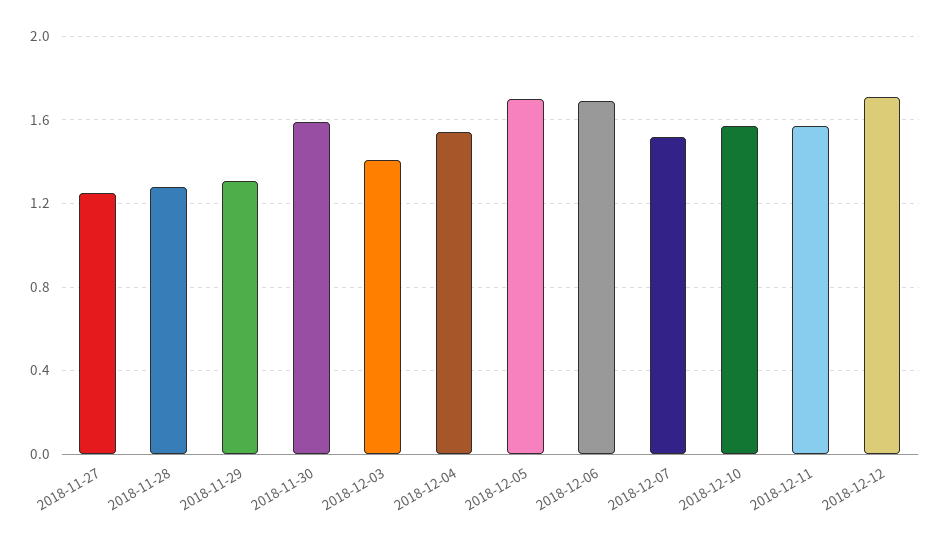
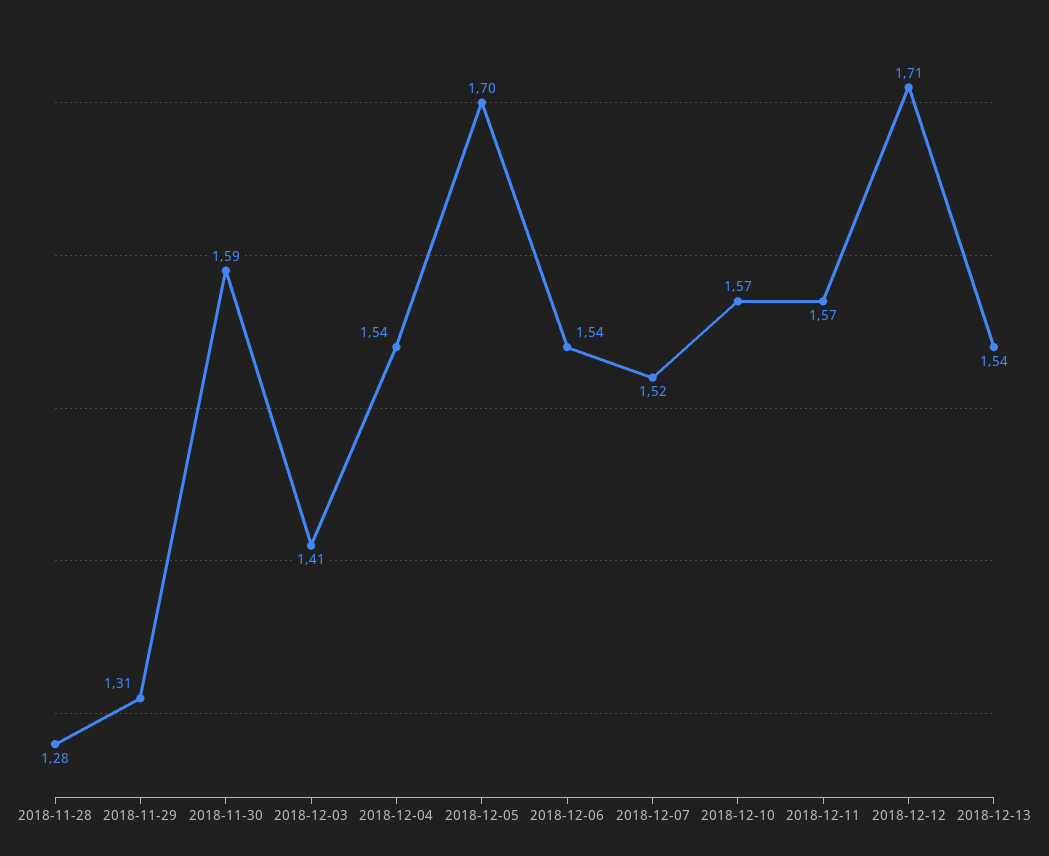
2018-11-27: 1.25 -> none
2018-12-06: 1.7 -> 1.54
2018-12-13: none -> 1.54

